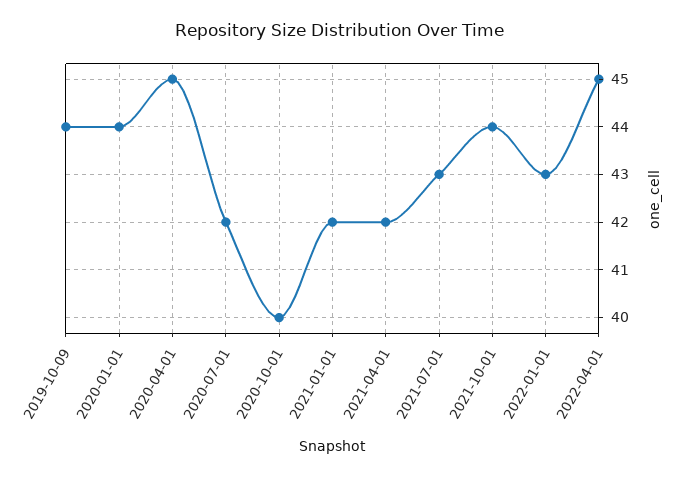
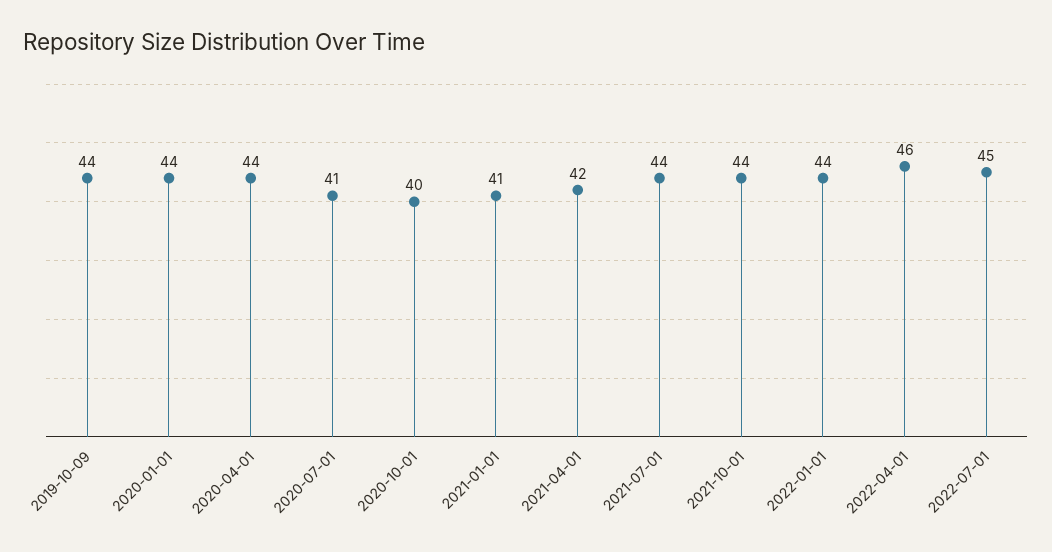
2020-04-01: 45 -> 44
2020-07-01: 42 -> 41
2021-01-01: 42 -> 41
2021-07-01: 43 -> 44
2022-01-01: 43 -> 44
2022-04-01: 45 -> 46
2022-07-01: none -> 45

